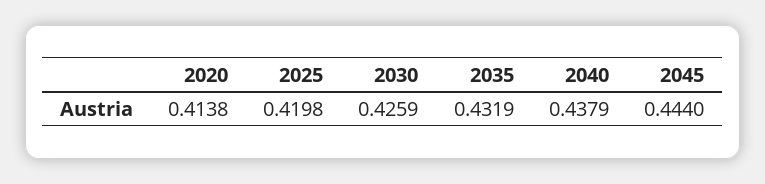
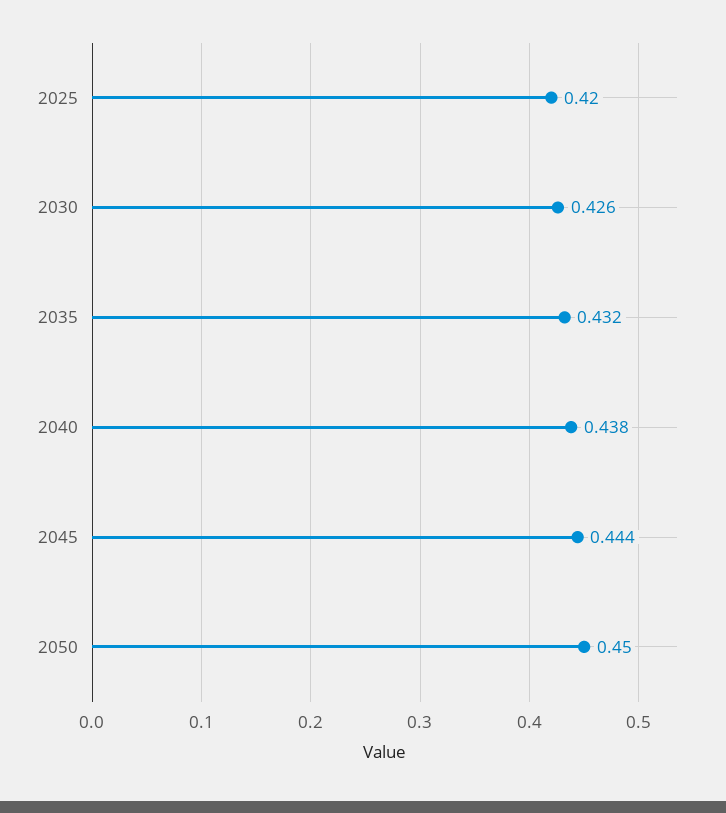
2020: 0.4138 -> none
2050: none -> 0.45

